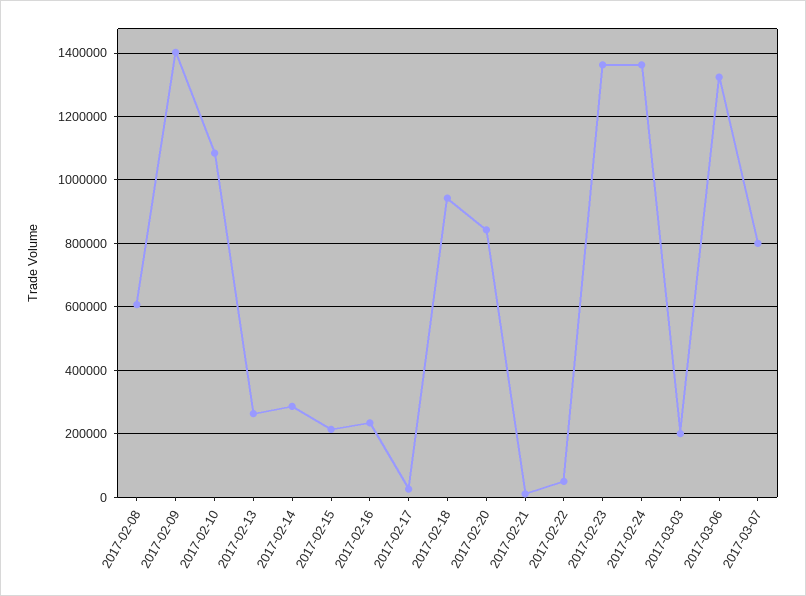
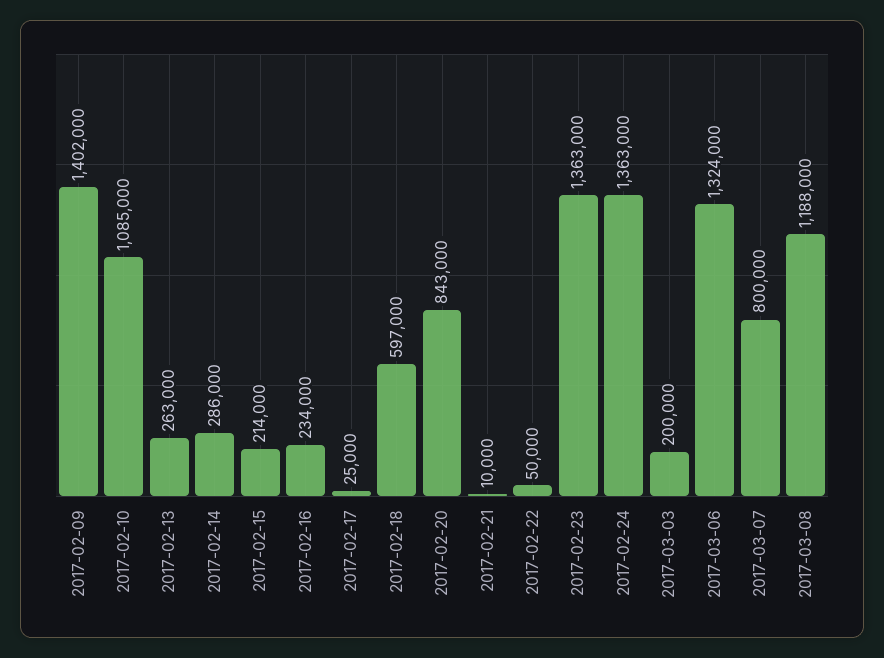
2017-02-08: 600000 -> none
2017-02-18: 940000 -> 597000
2017-03-08: none -> 1188000

